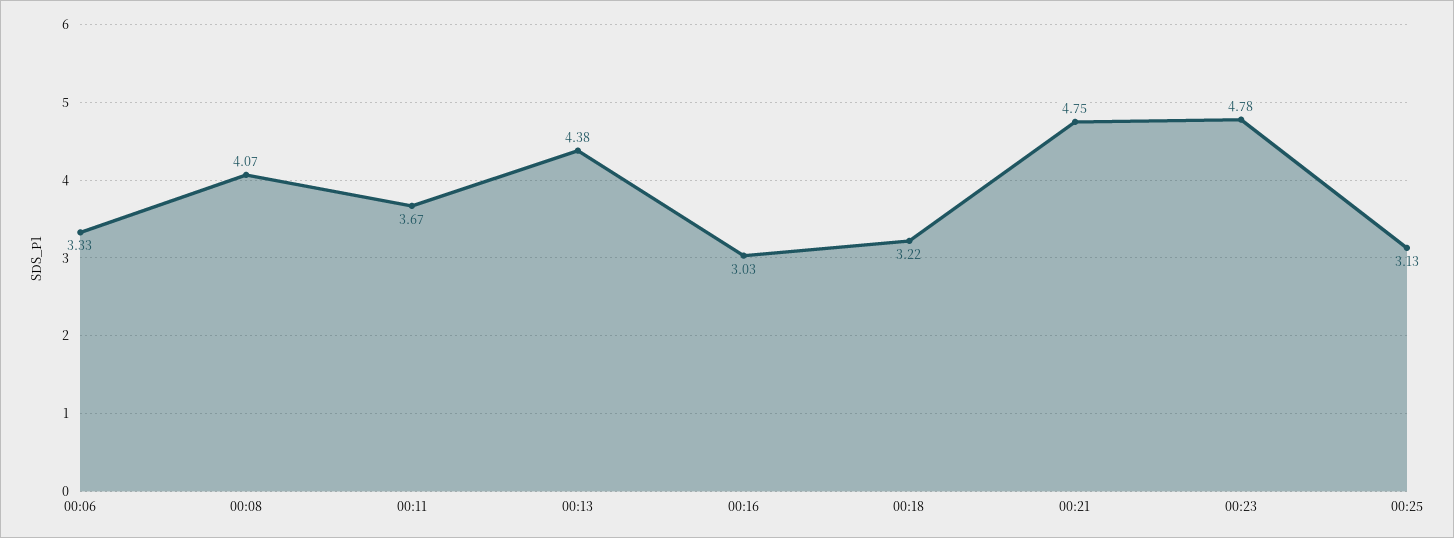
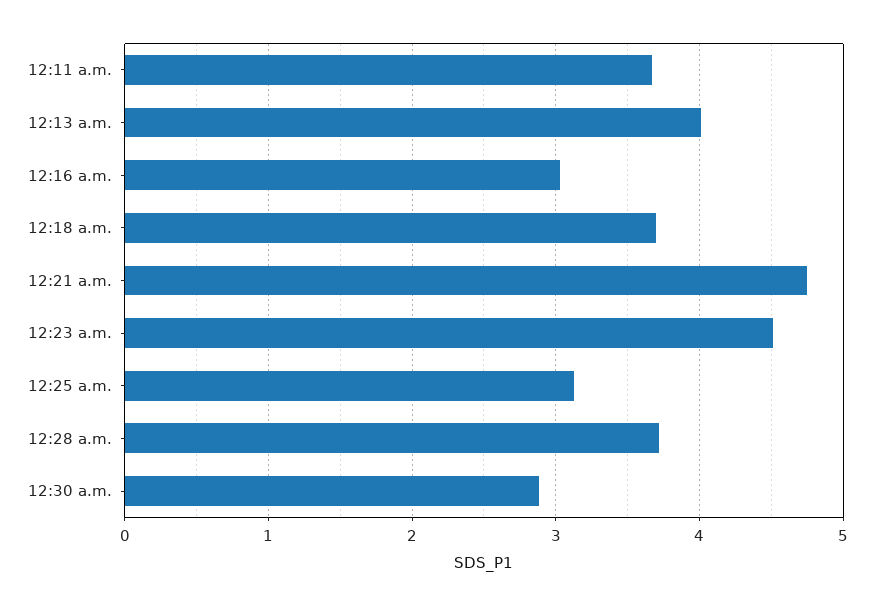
00:06: 3.33 -> none
00:08: 4.07 -> none
00:13: 4.38 -> 4
00:18: 3.22 -> 3.7
00:23: 4.78 -> 4.5
12:28 a.m.: none -> 3.7
12:30 a.m.: none -> 2.9

